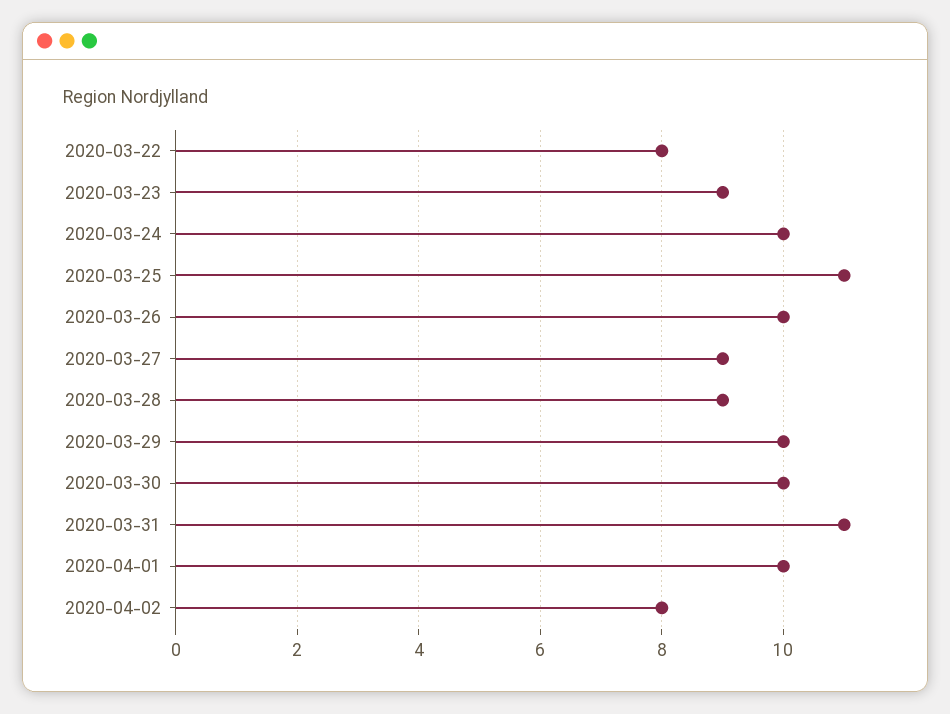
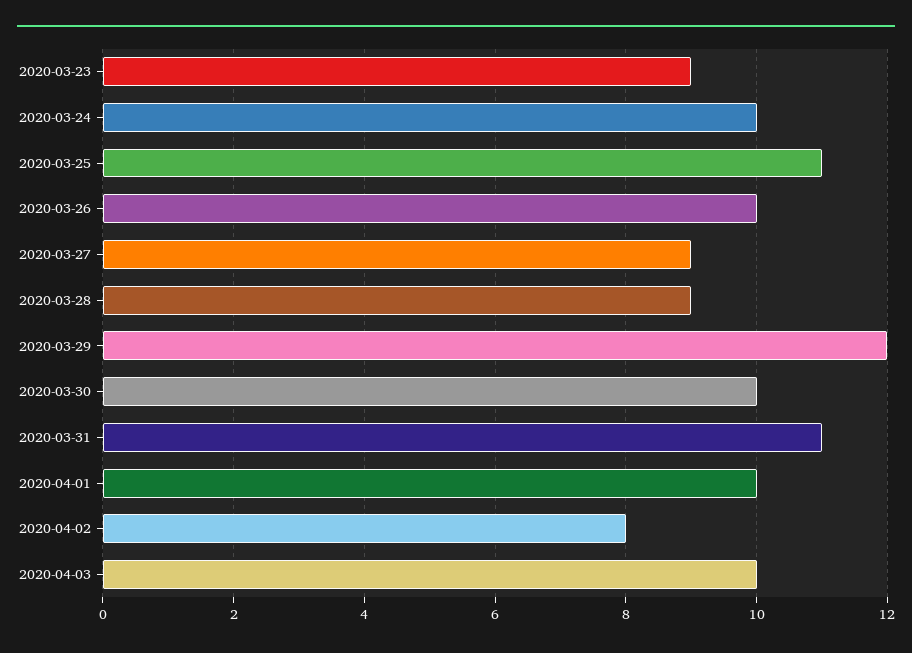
2020-03-22: 8 -> none
2020-03-29: 10 -> 12
2020-04-03: none -> 10

